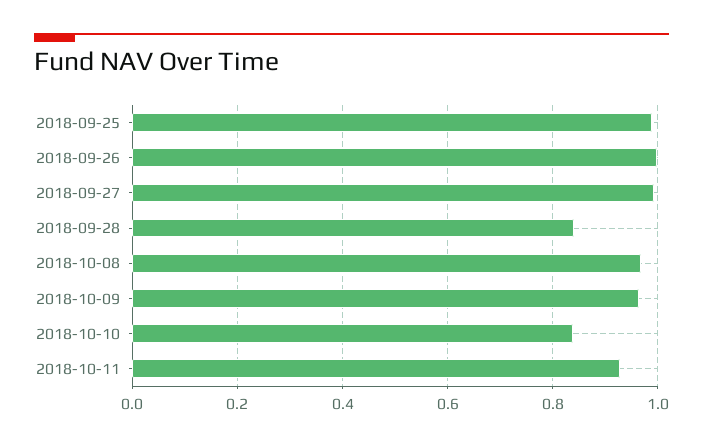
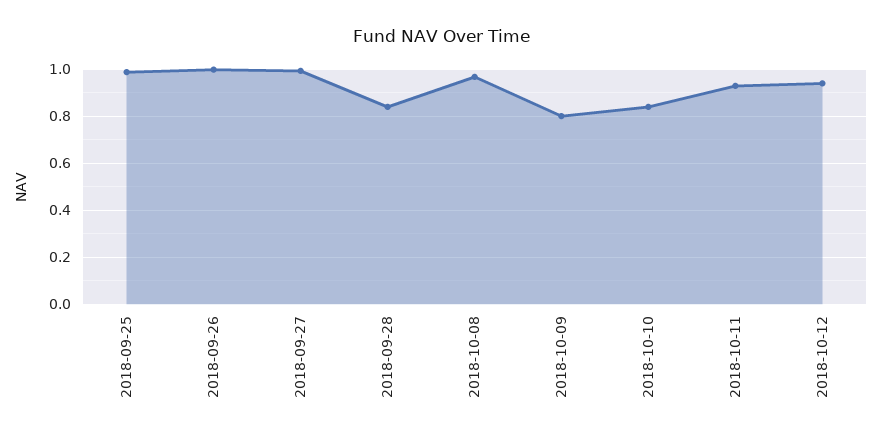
2018-10-09: 0.96 -> 0.8
2018-10-12: none -> 0.95

